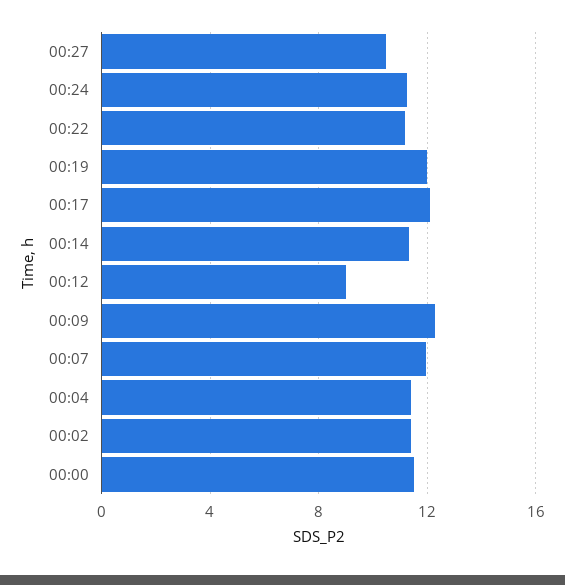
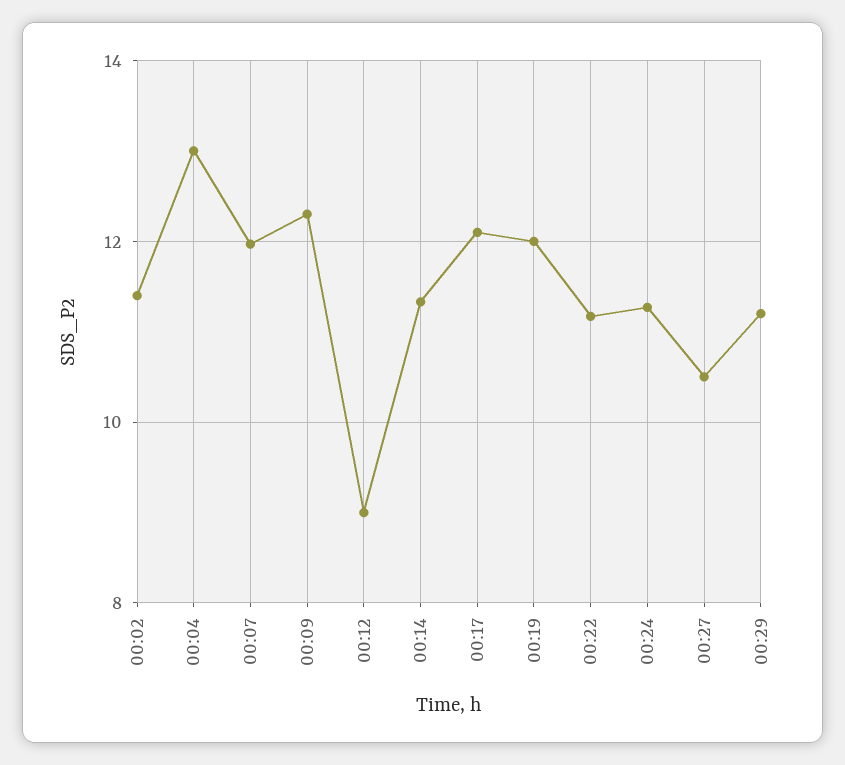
00:04: 11.5 -> 13
00:00: 11.5 -> none
00:29: none -> 11.2

